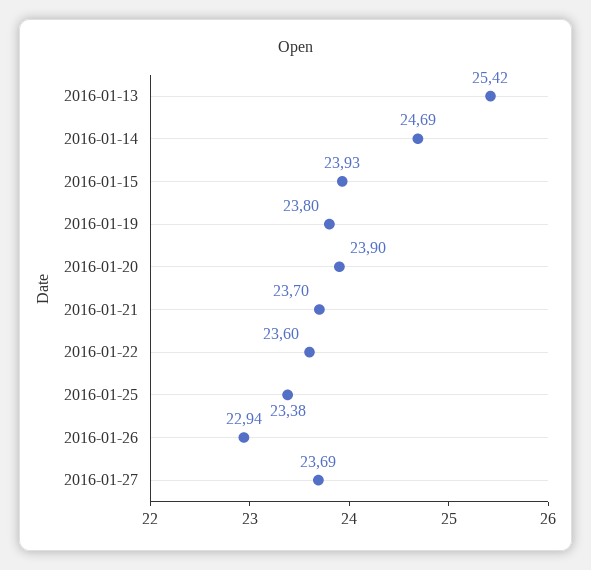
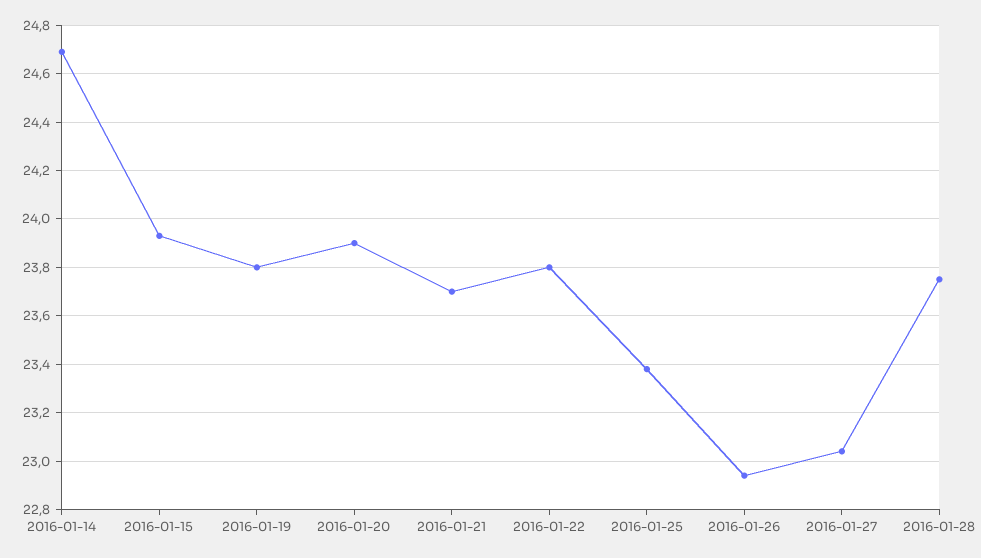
2016-01-13: 25.42 -> none
2016-01-22: 23.6 -> 23.8
2016-01-27: 23.69 -> 23.05
2016-01-28: none -> 23.75

